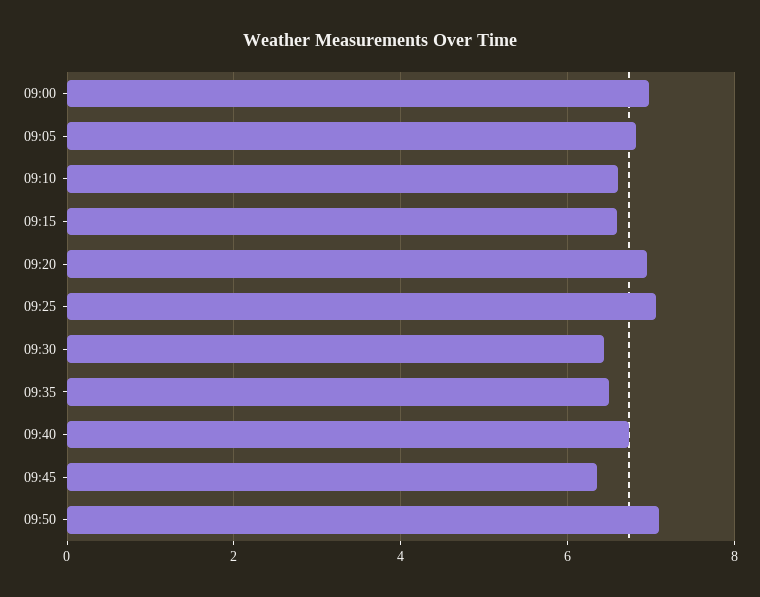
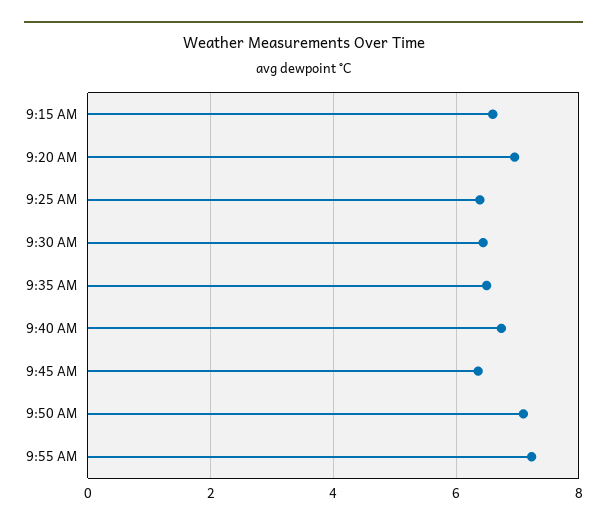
09:00: 7 -> none
09:05: 6.8 -> none
09:10: 6.6 -> none
09:25: 7 -> 6.4
9:55 AM: none -> 7.2

